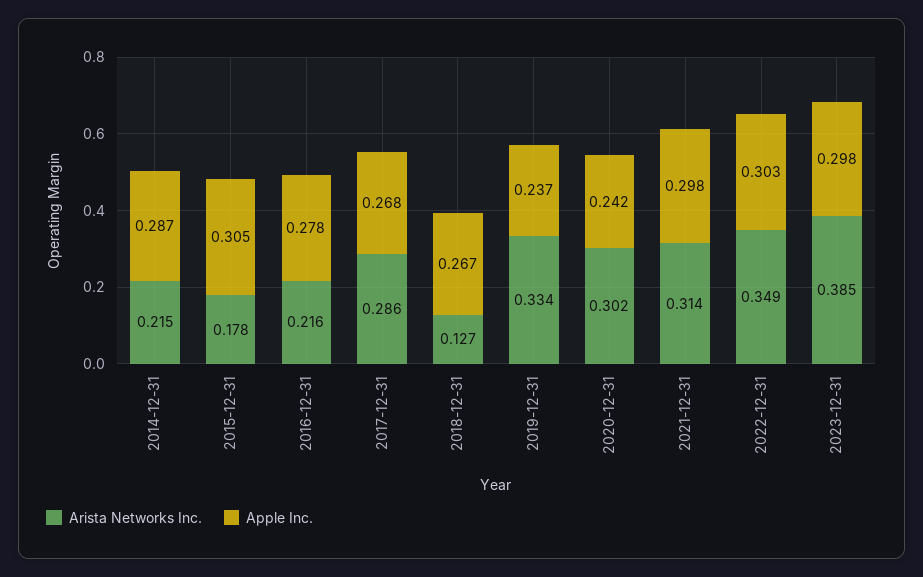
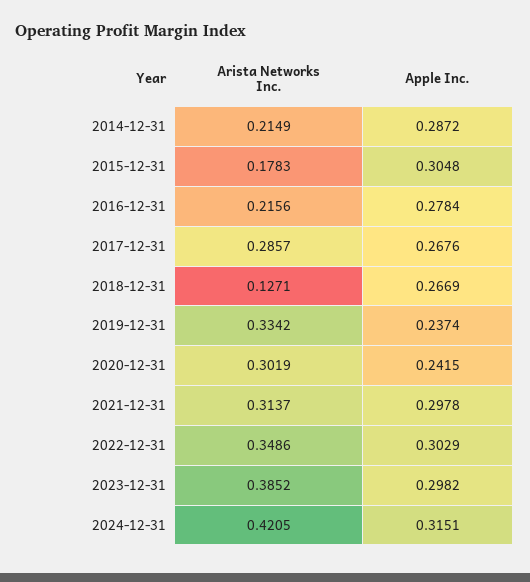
Arista Networks Inc., 2024-12-31: none -> 0.4205
Apple Inc., 2024-12-31: none -> 0.3151

